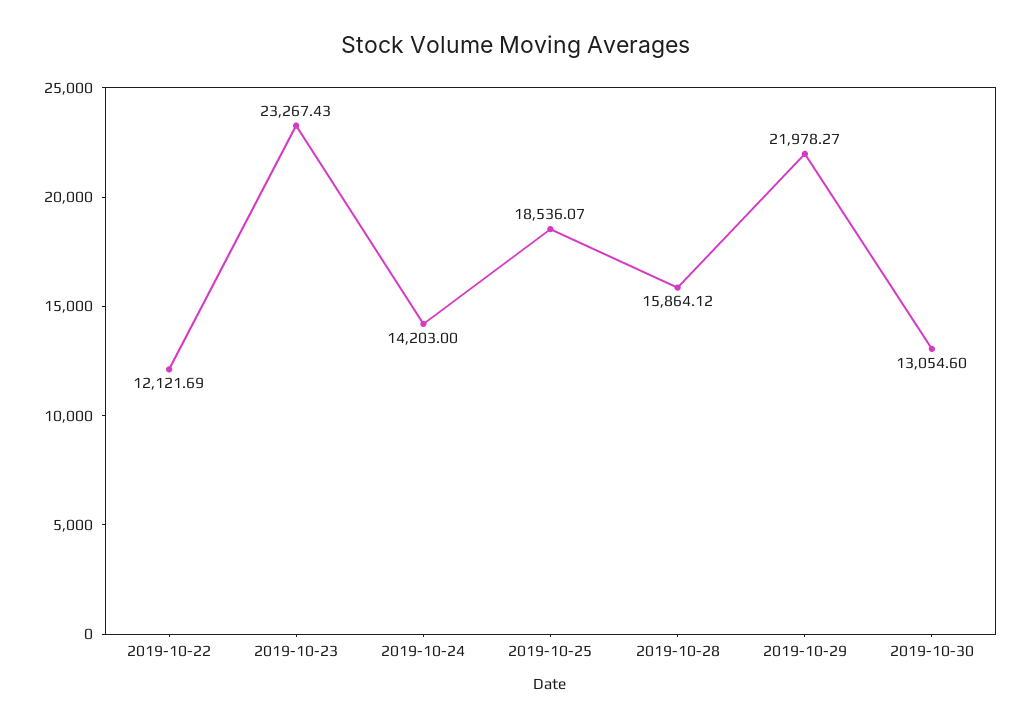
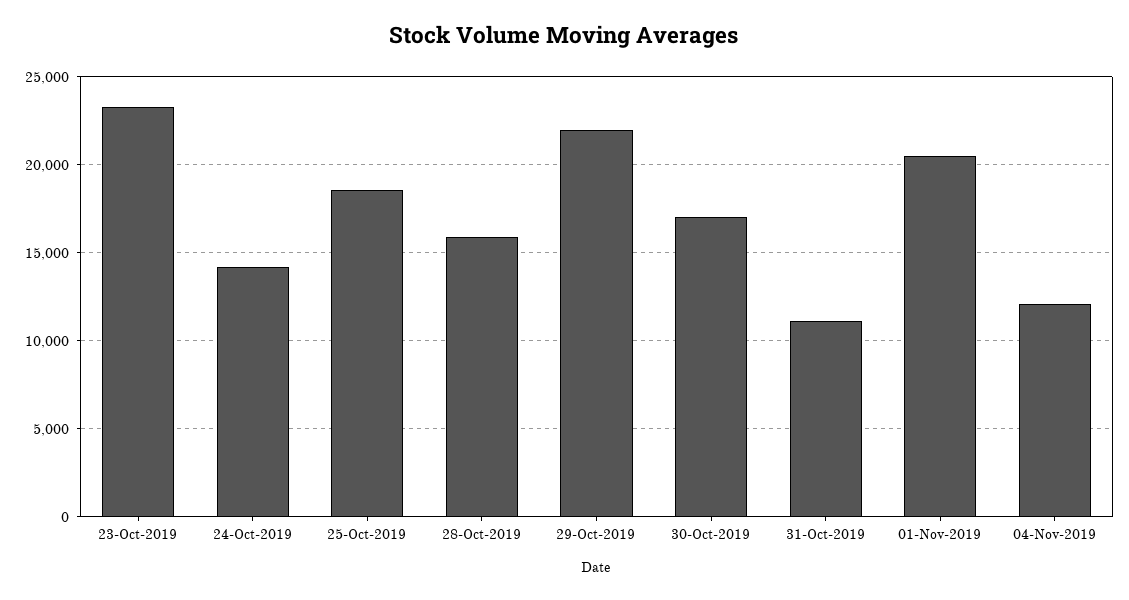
2019-10-22: 12121.69 -> none
2019-10-30: 13054.6 -> 17000
31-Oct-2019: none -> 11000
01-Nov-2019: none -> 20500
04-Nov-2019: none -> 12000

